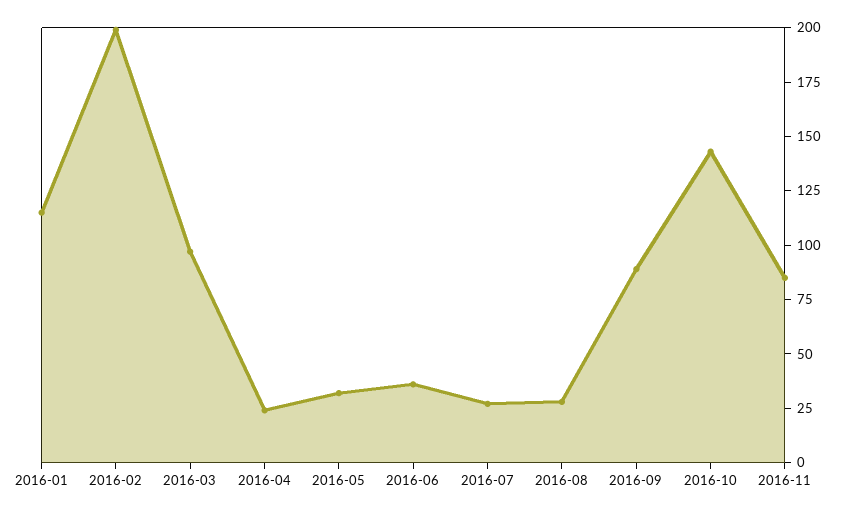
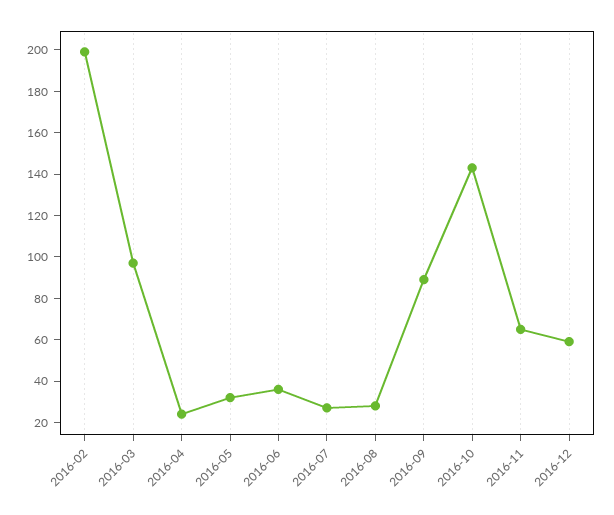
2016-01: 115 -> none
2016-11: 85 -> 65
2016-12: none -> 60

